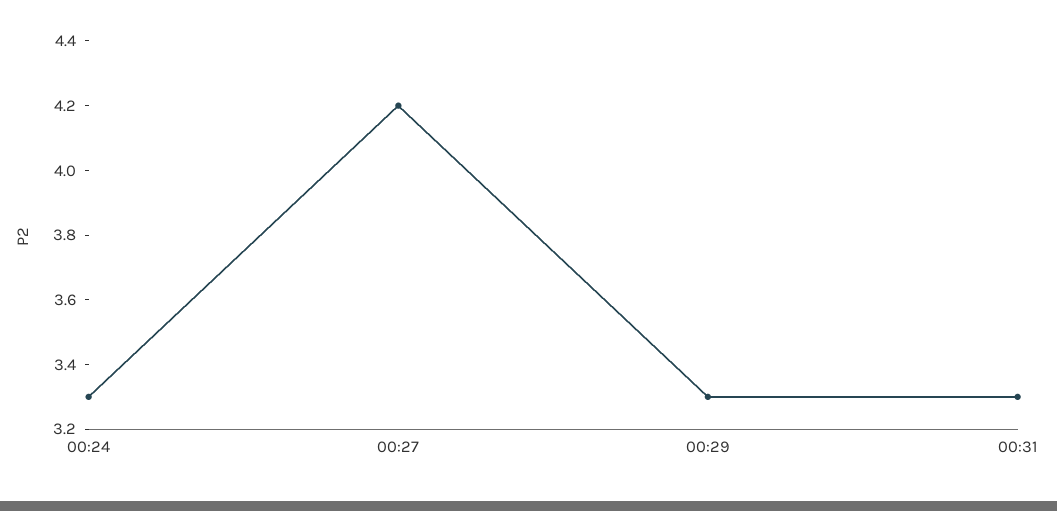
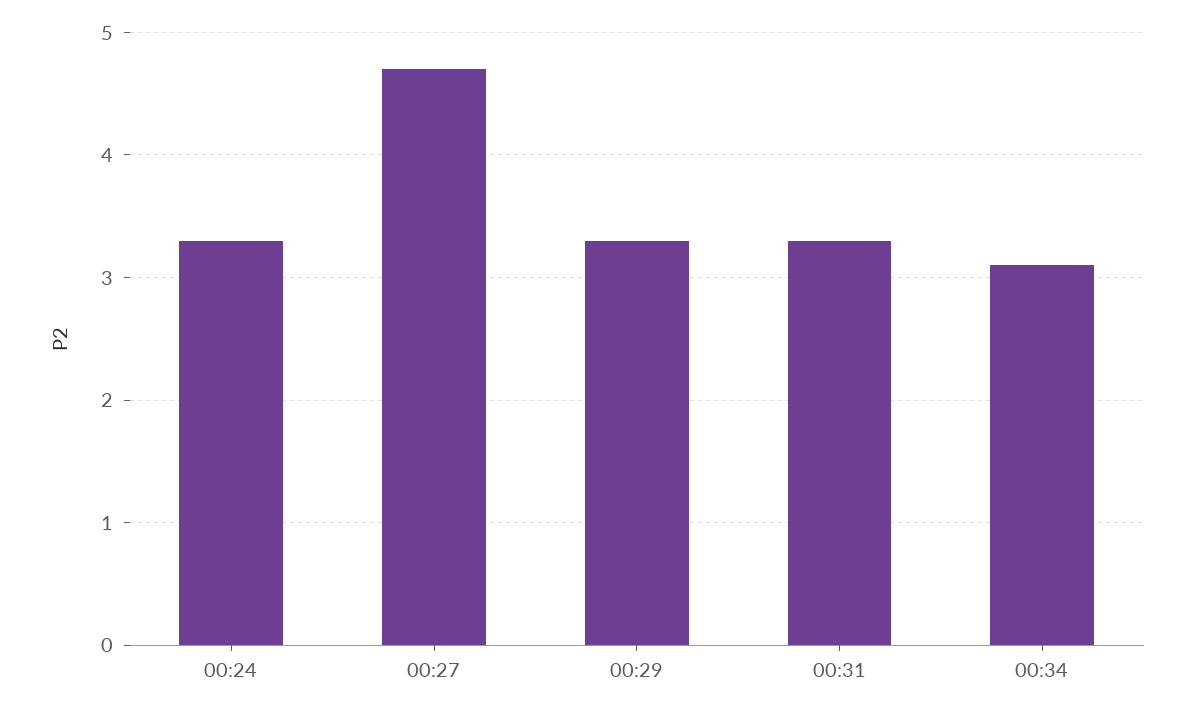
00:27: 4.2 -> 4.7
00:34: none -> 3.1

